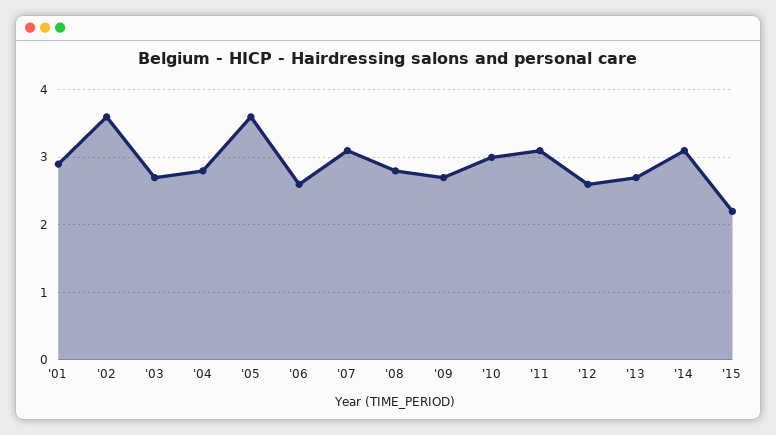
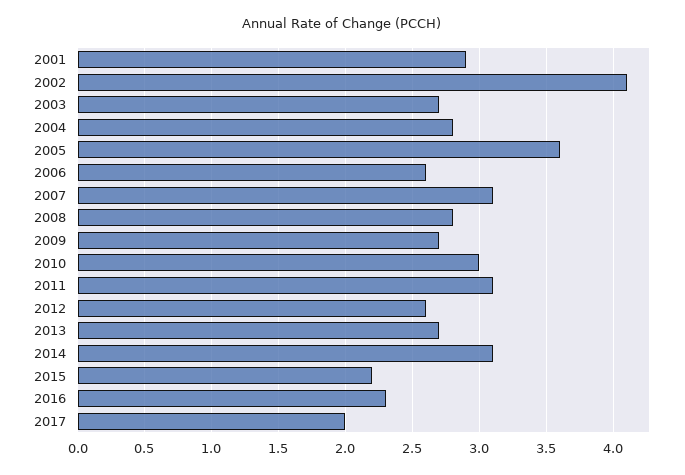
'02: 3.6 -> 4.1
2016: none -> 2.3
2017: none -> 2

